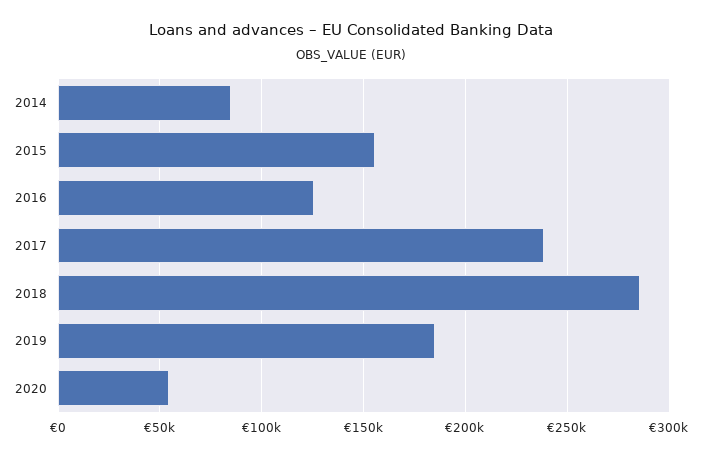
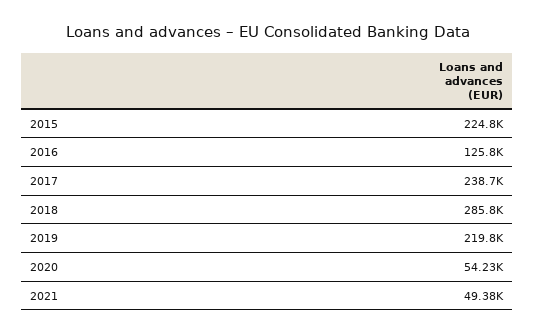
2014: 85000 -> none
2015: 155000 -> 224800
2019: 185000 -> 219800
2021: none -> 49380

